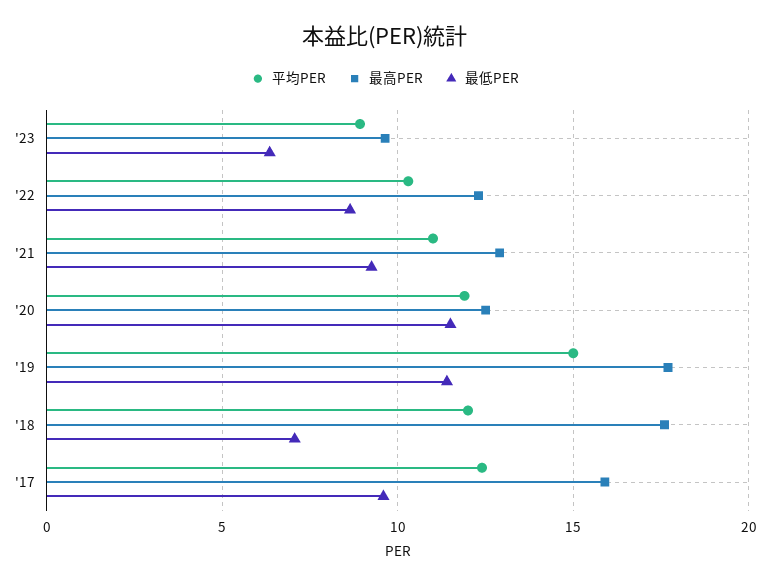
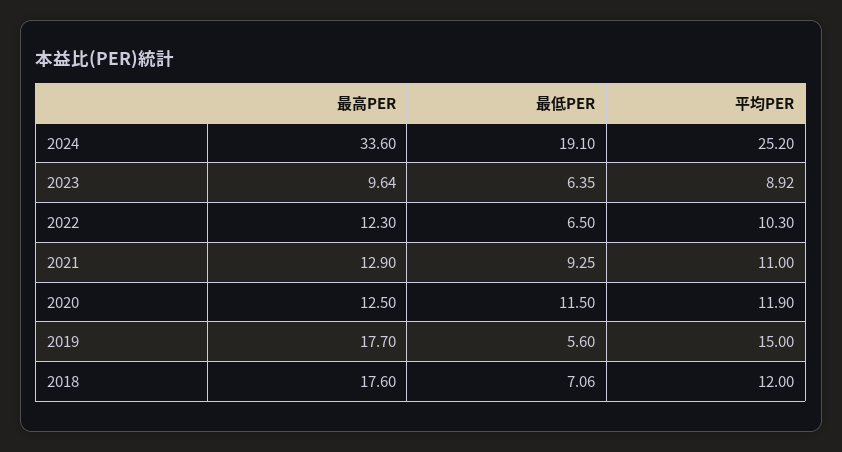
最低PER, '22: 8.5 -> 6.5
最低PER, '19: 11.5 -> 5.6
平均PER, '17: 12.5 -> none
最高PER, '17: 16 -> none
最低PER, '17: 9.5 -> none
最高PER, 2024: none -> 33.6
最低PER, 2024: none -> 19.1
平均PER, 2024: none -> 25.2

